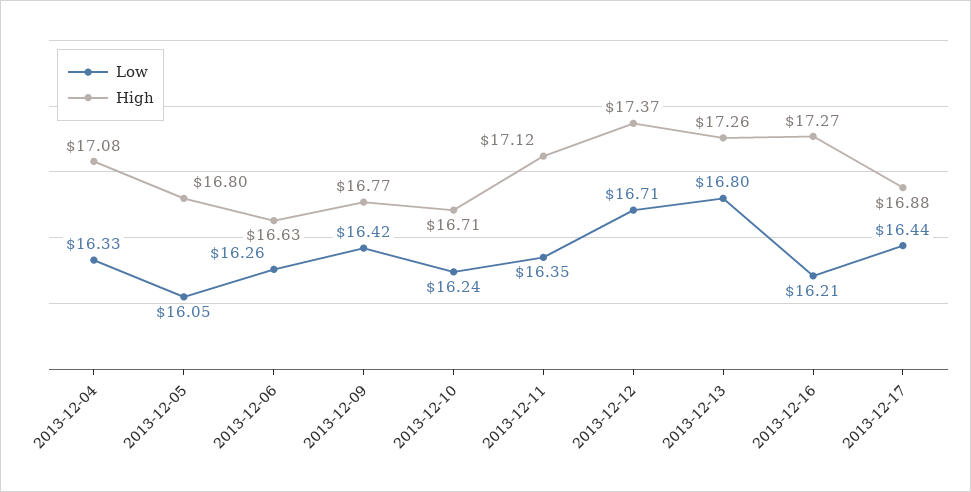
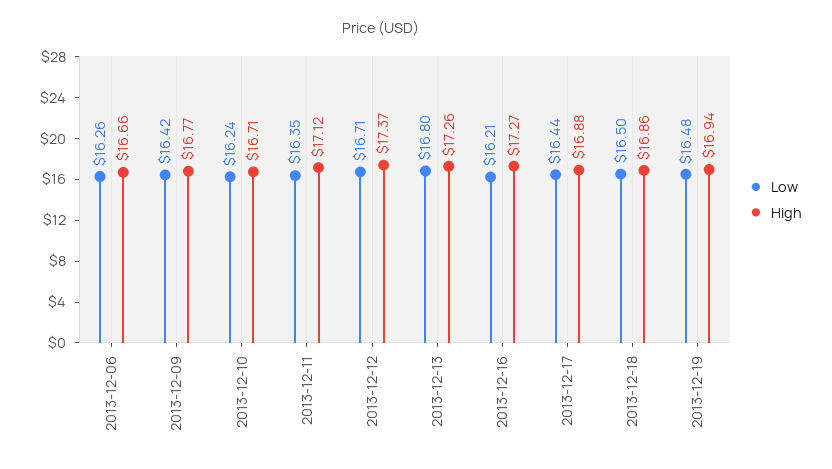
Low, 2013-12-04: 16.33 -> none
High, 2013-12-04: 17.08 -> none
Low, 2013-12-05: 16.05 -> none
High, 2013-12-05: 16.8 -> none
High, 2013-12-06: 16.63 -> 16.66
Low, 2013-12-18: none -> 16.5
High, 2013-12-18: none -> 16.86
Low, 2013-12-19: none -> 16.48
High, 2013-12-19: none -> 16.94

